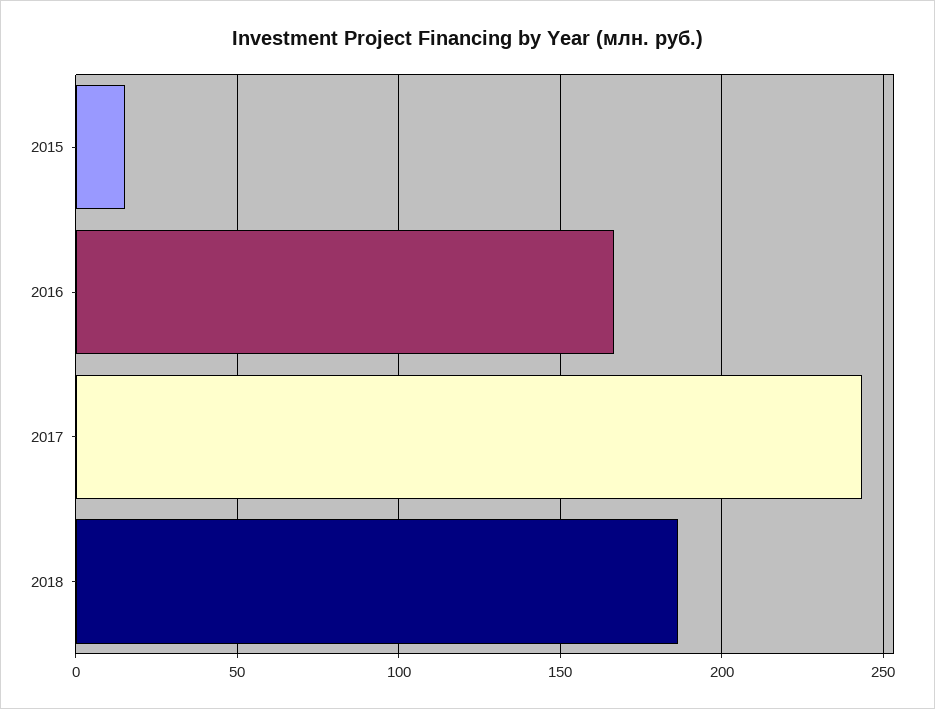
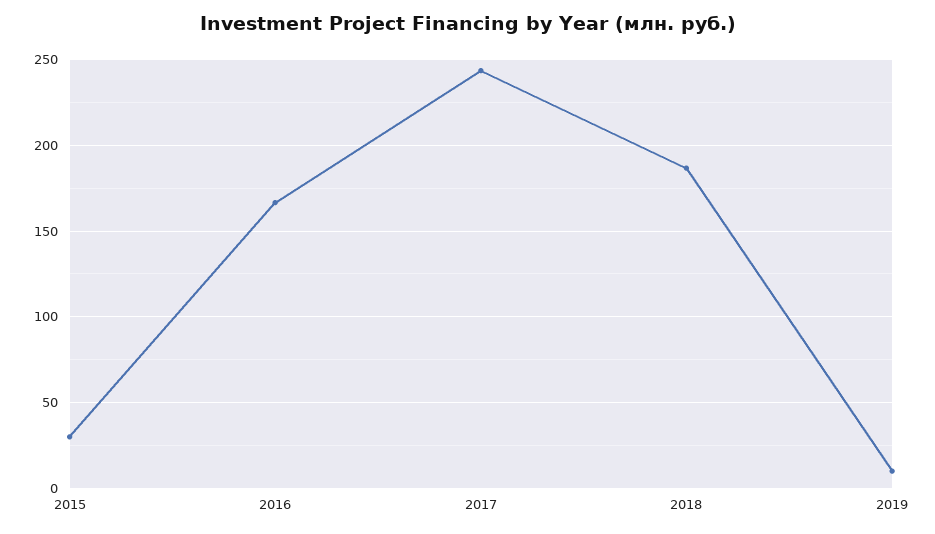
2015: 15 -> 30
2019: none -> 10

